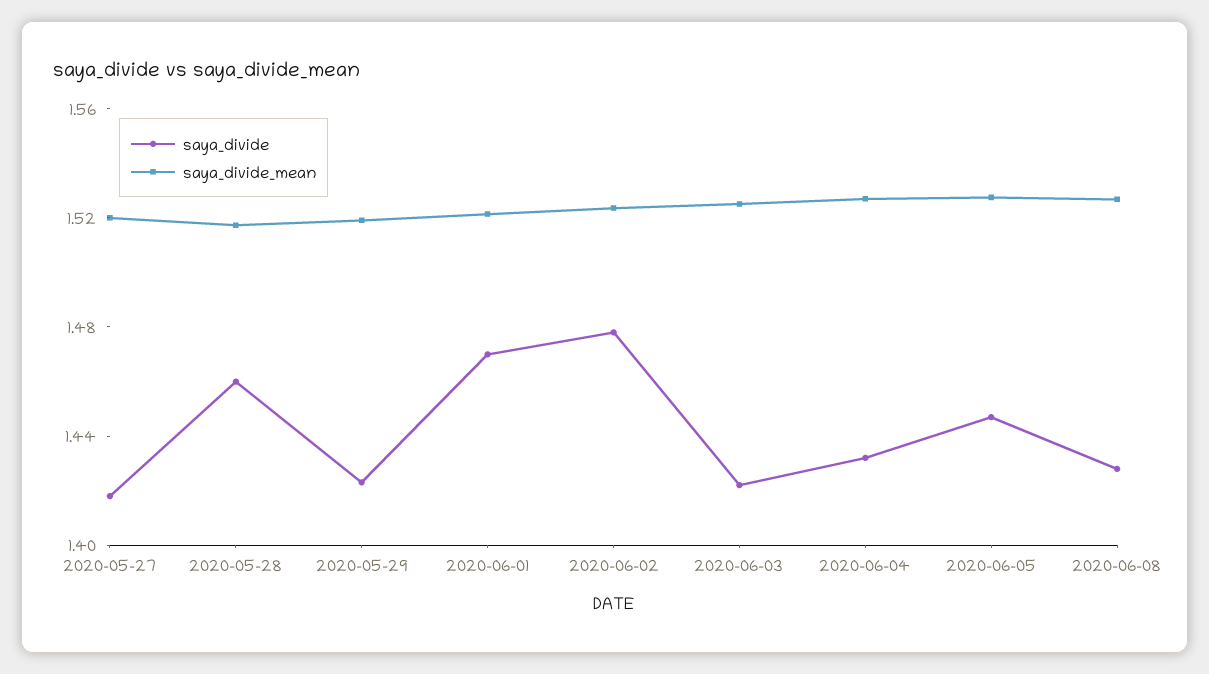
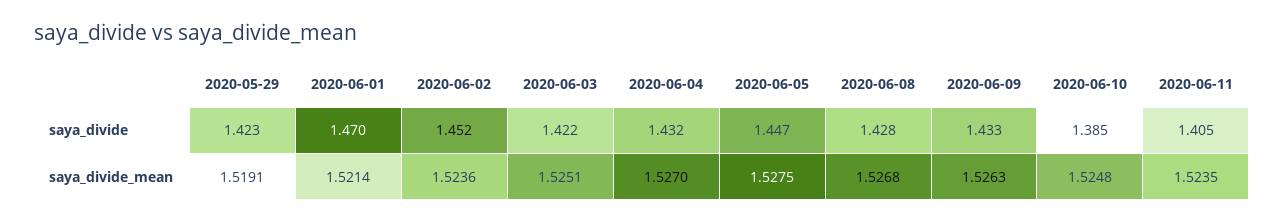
saya_divide, 2020-05-27: 1.42 -> none
saya_divide_mean, 2020-05-27: 1.52 -> none
saya_divide, 2020-05-28: 1.46 -> none
saya_divide_mean, 2020-05-28: 1.52 -> none
saya_divide, 2020-06-02: 1.48 -> 1.452
saya_divide, 2020-06-09: none -> 1.433
saya_divide, 2020-06-10: none -> 1.385
saya_divide, 2020-06-11: none -> 1.405
saya_divide_mean, 2020-06-09: none -> 1.5263
saya_divide_mean, 2020-06-10: none -> 1.5248
saya_divide_mean, 2020-06-11: none -> 1.5235

